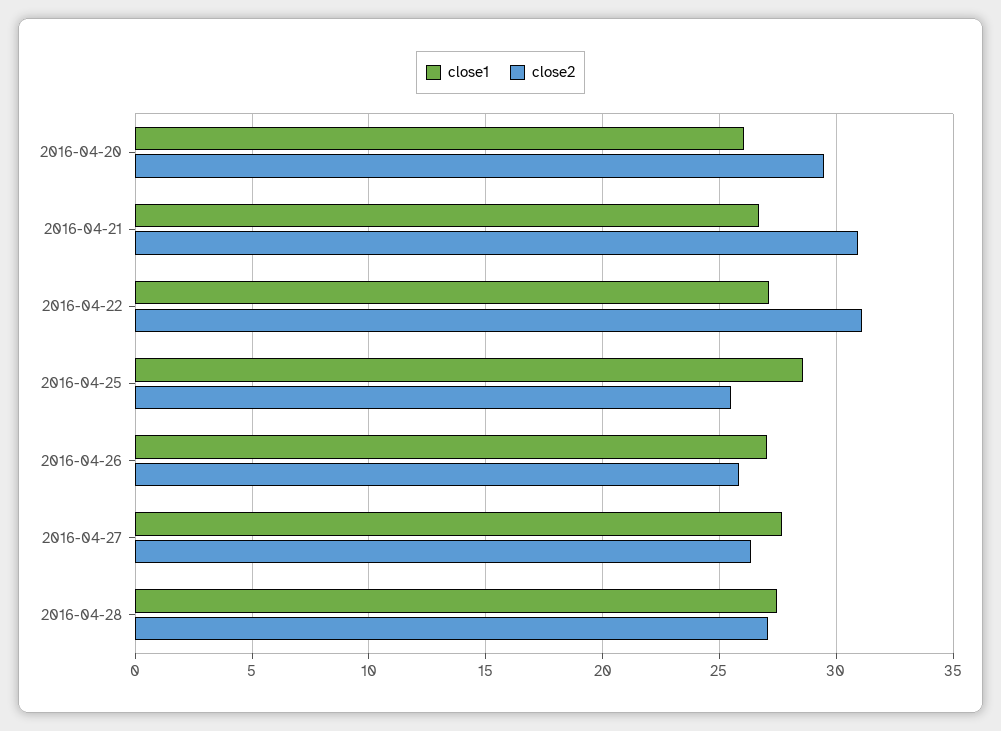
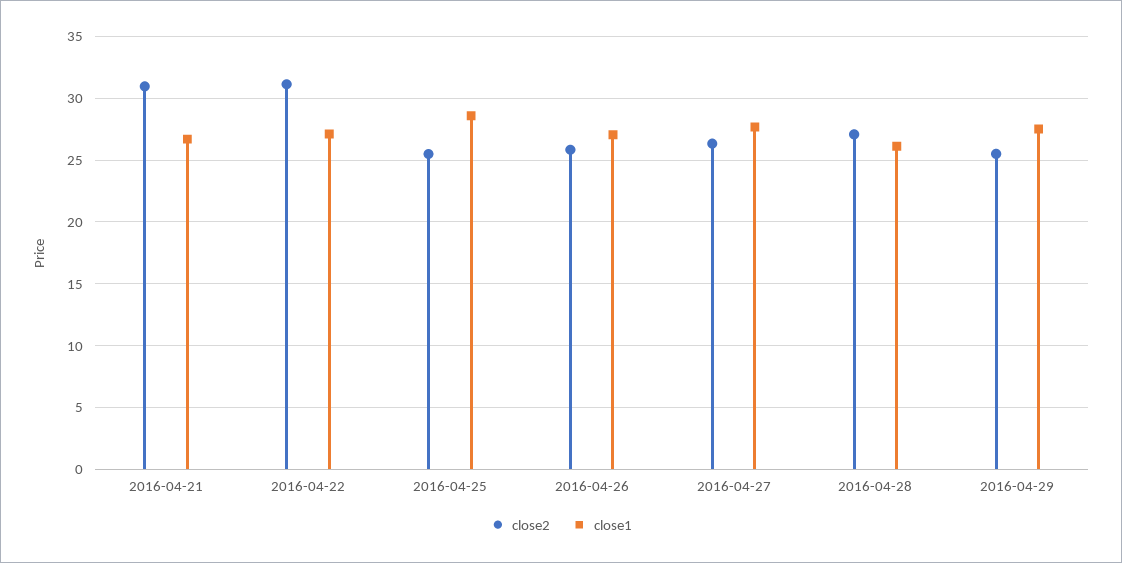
close1, 2016-04-20: 26 -> none
close2, 2016-04-20: 29.5 -> none
close1, 2016-04-28: 27.5 -> 26
close2, 2016-04-29: none -> 25.5
close1, 2016-04-29: none -> 27.5

